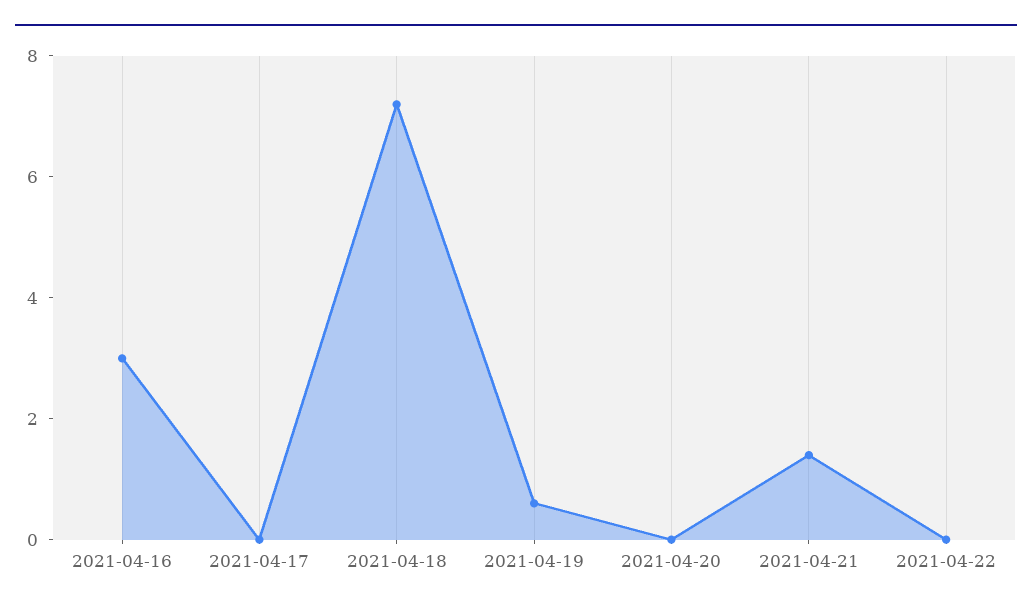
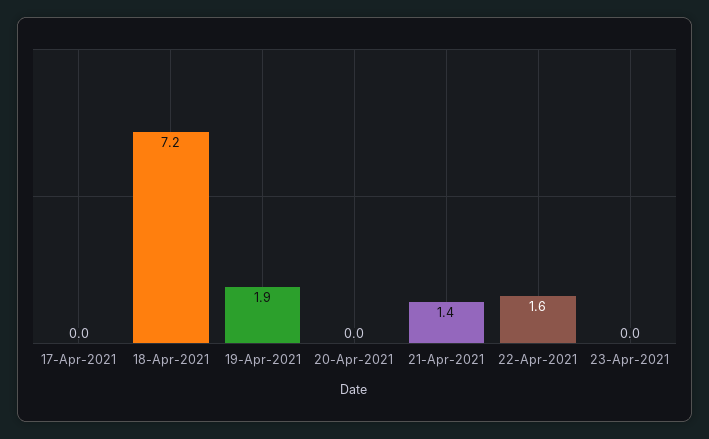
2021-04-16: 3 -> none
2021-04-19: 0.5 -> 1.9
2021-04-22: 0 -> 1.6
23-Apr-2021: none -> 0

